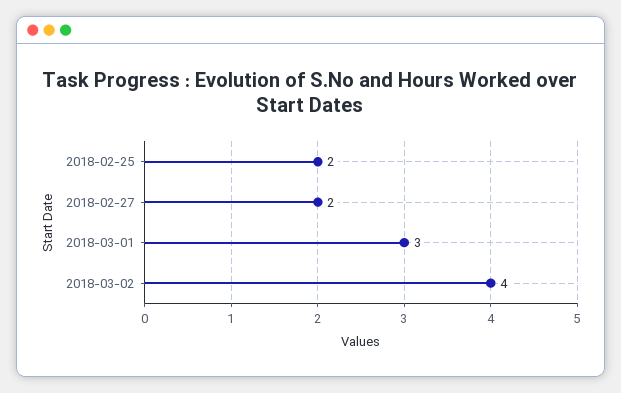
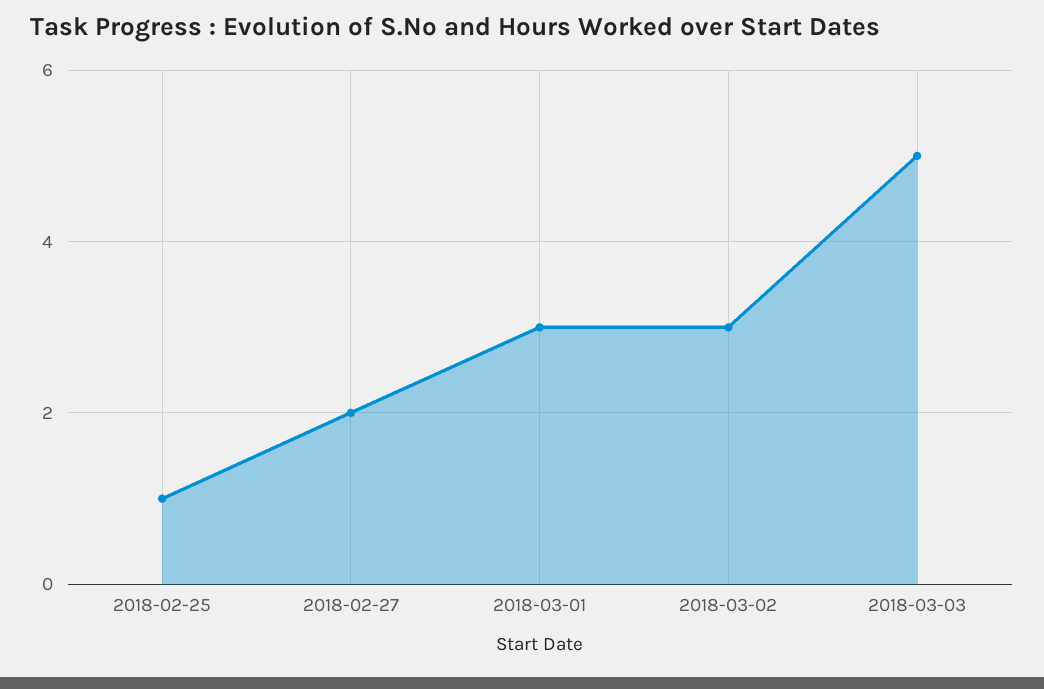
2018-02-25: 2 -> 1
2018-03-02: 4 -> 3
2018-03-03: none -> 5

